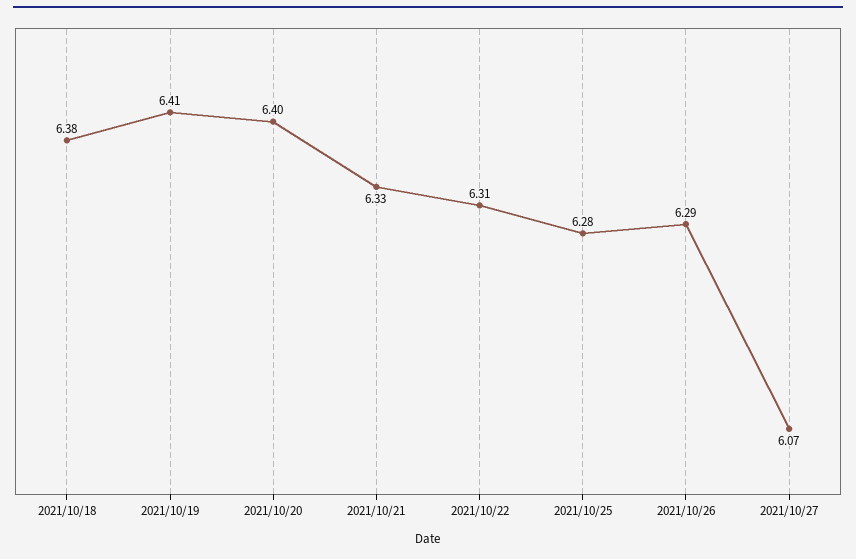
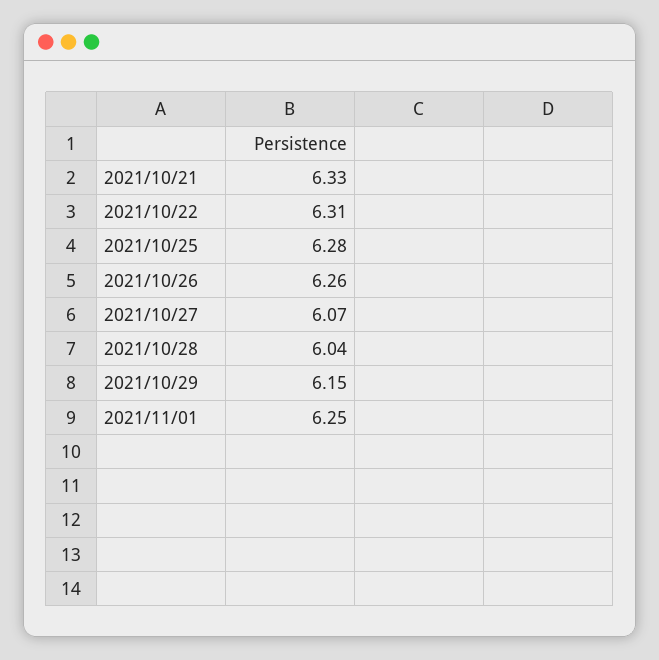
2021/10/18: 6.38 -> none
2021/10/19: 6.41 -> none
2021/10/20: 6.4 -> none
2021/10/26: 6.29 -> 6.26
2021/10/28: none -> 6.04
2021/10/29: none -> 6.15
2021/11/01: none -> 6.25

